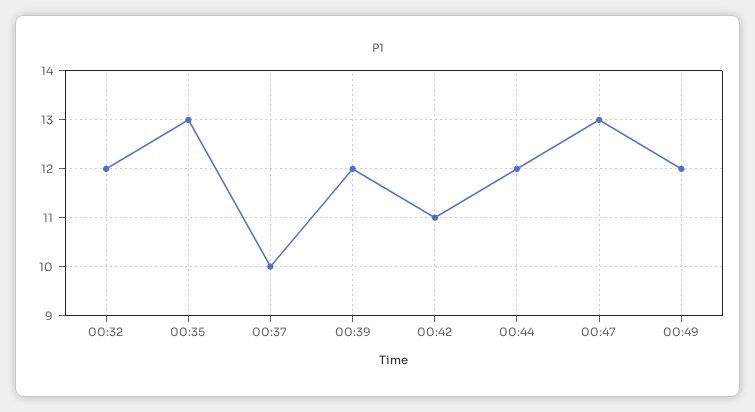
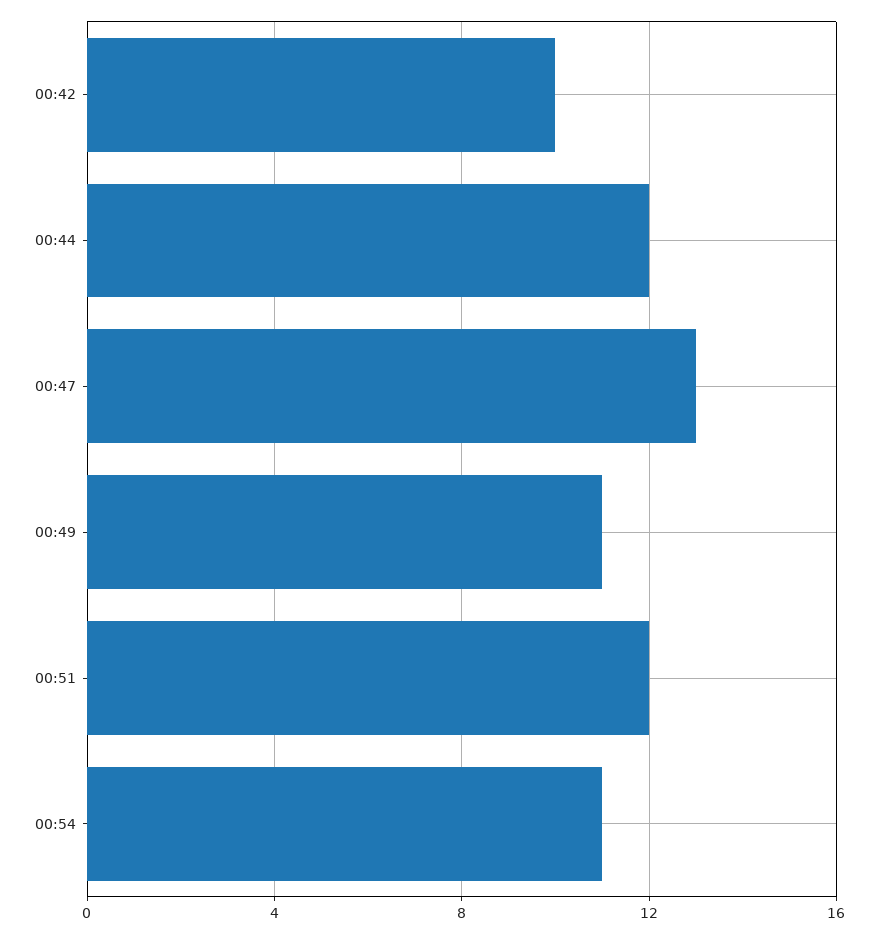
00:32: 12 -> none
00:35: 13 -> none
00:37: 10 -> none
00:39: 12 -> none
00:42: 11 -> 10
00:49: 12 -> 11
00:51: none -> 12
00:54: none -> 11

